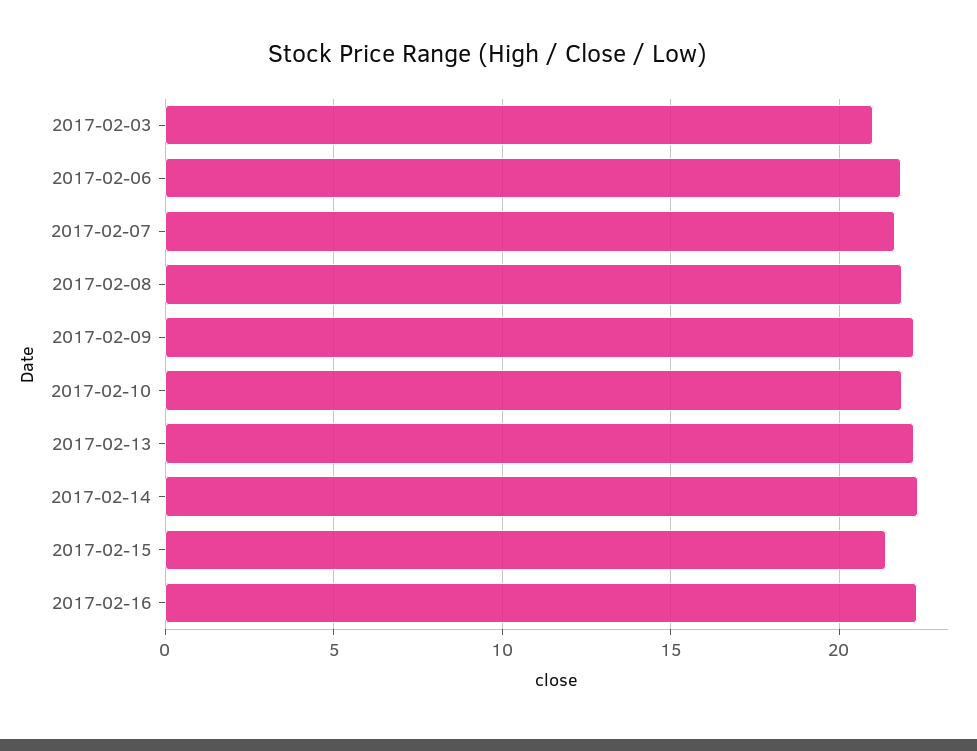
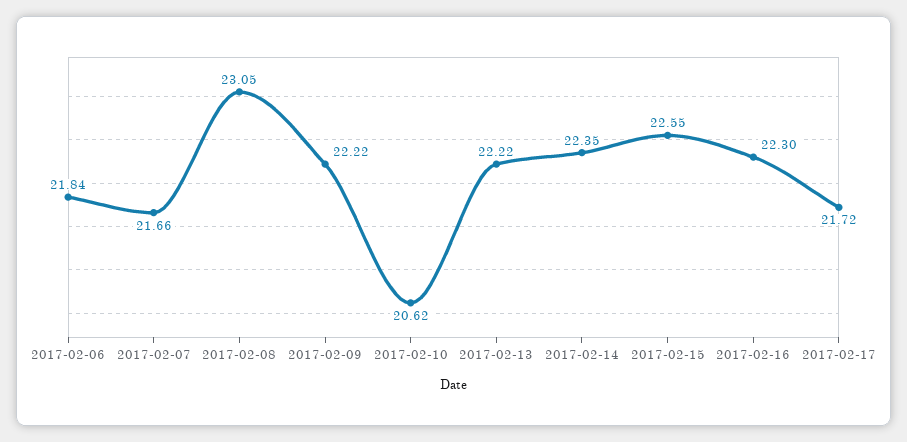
2017-02-03: 21 -> none
2017-02-08: 22 -> 23.05
2017-02-10: 22 -> 20.62
2017-02-15: 21.5 -> 22.55
2017-02-17: none -> 21.72

